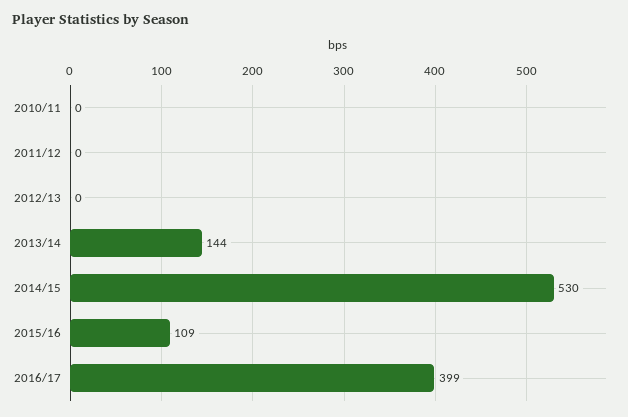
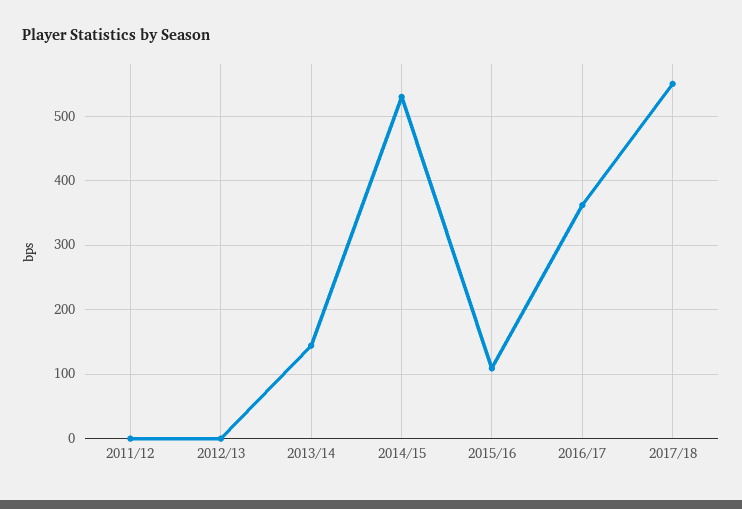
2010/11: 0 -> none
2016/17: 399 -> 360
2017/18: none -> 550

